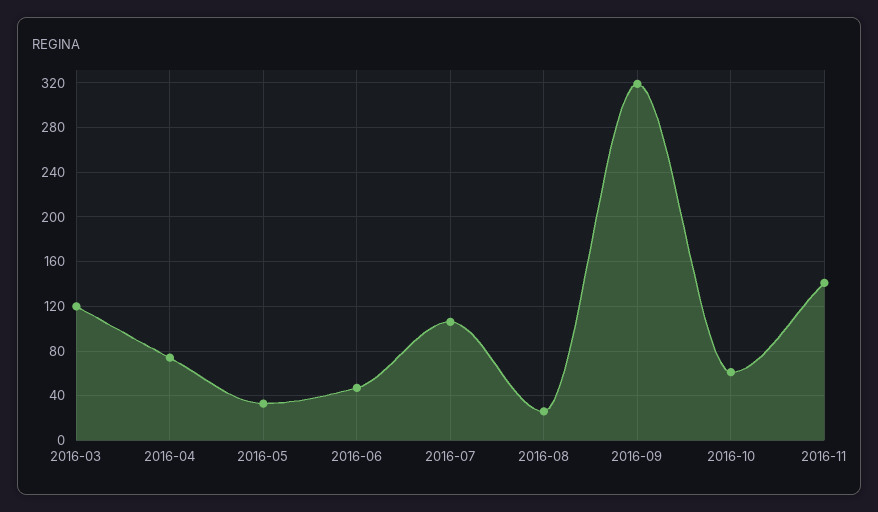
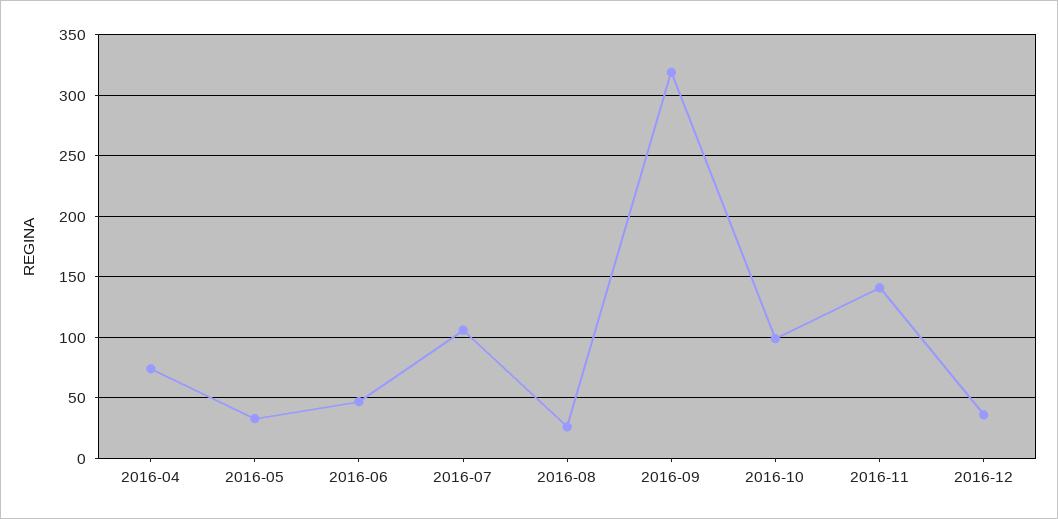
2016-03: 120 -> none
2016-10: 60 -> 100
2016-12: none -> 35

